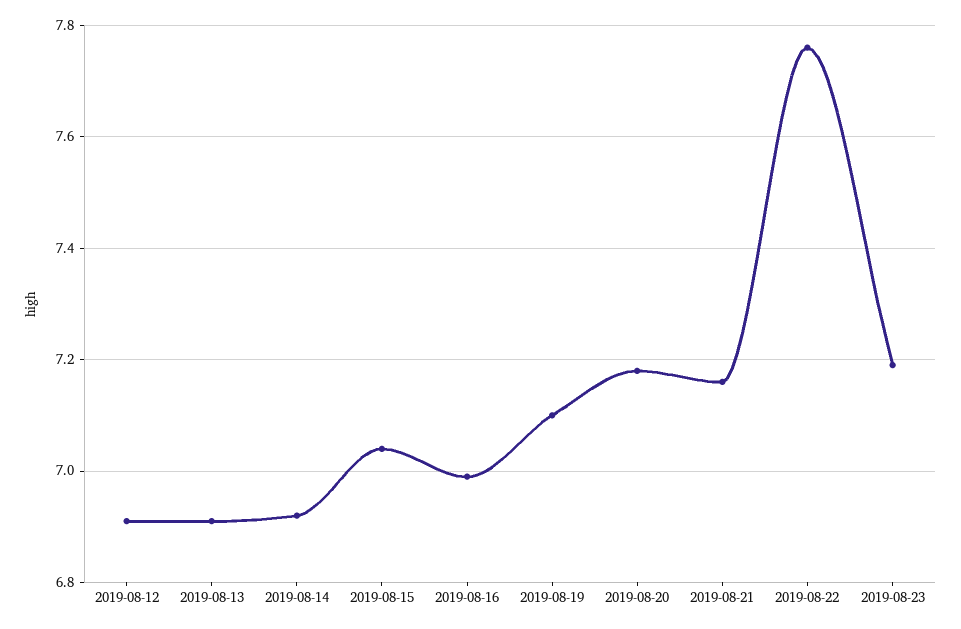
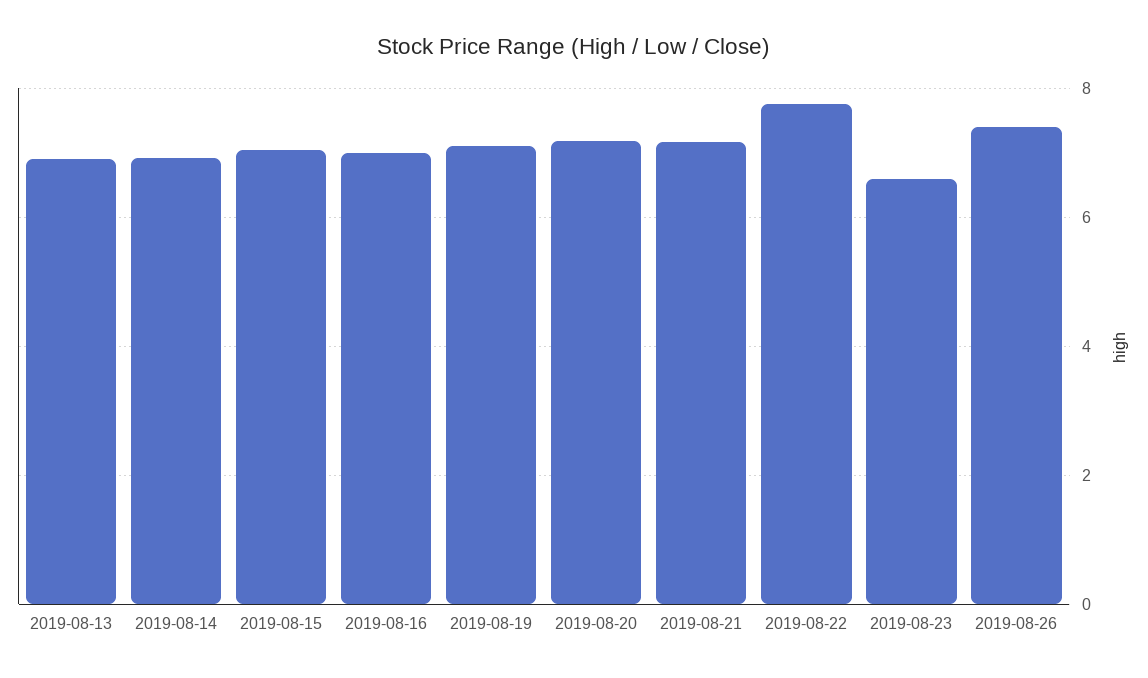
2019-08-12: 6.9 -> none
2019-08-23: 7.2 -> 6.6
2019-08-26: none -> 7.4

